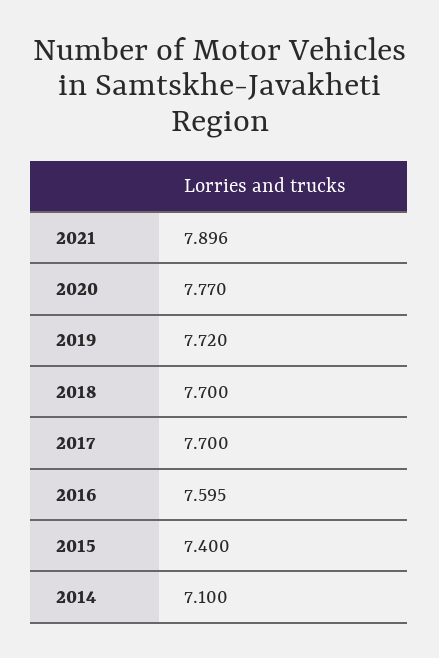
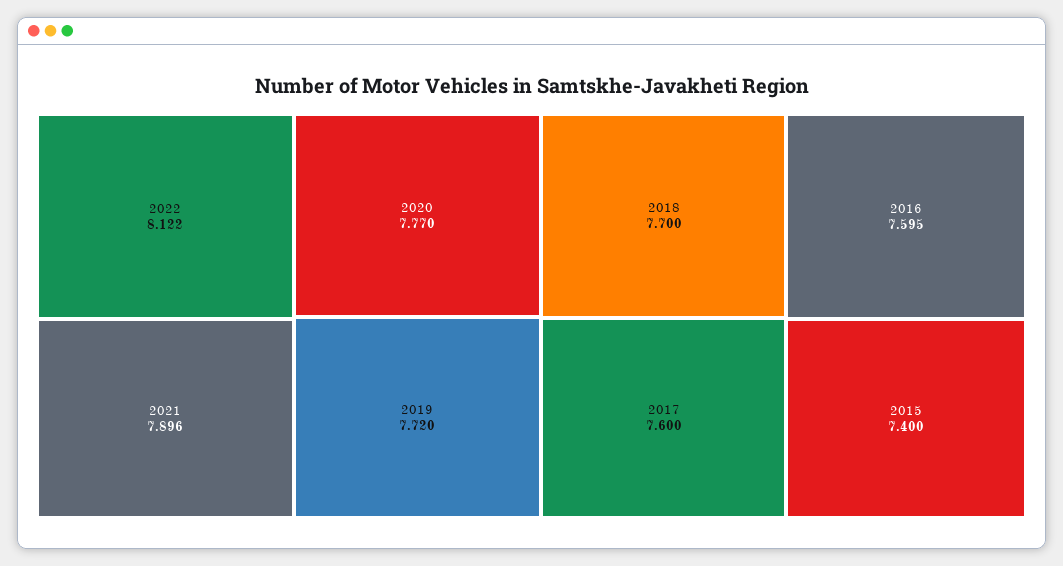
2017: 7.7 -> 7.6
2014: 7.1 -> none
2022: none -> 8.122

